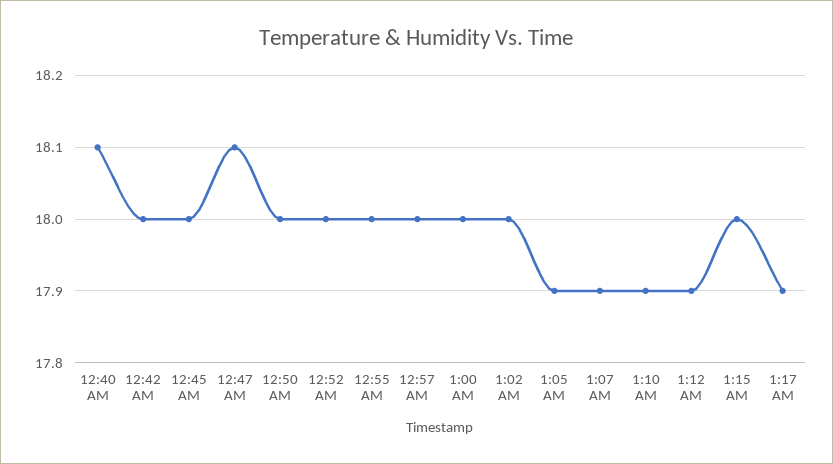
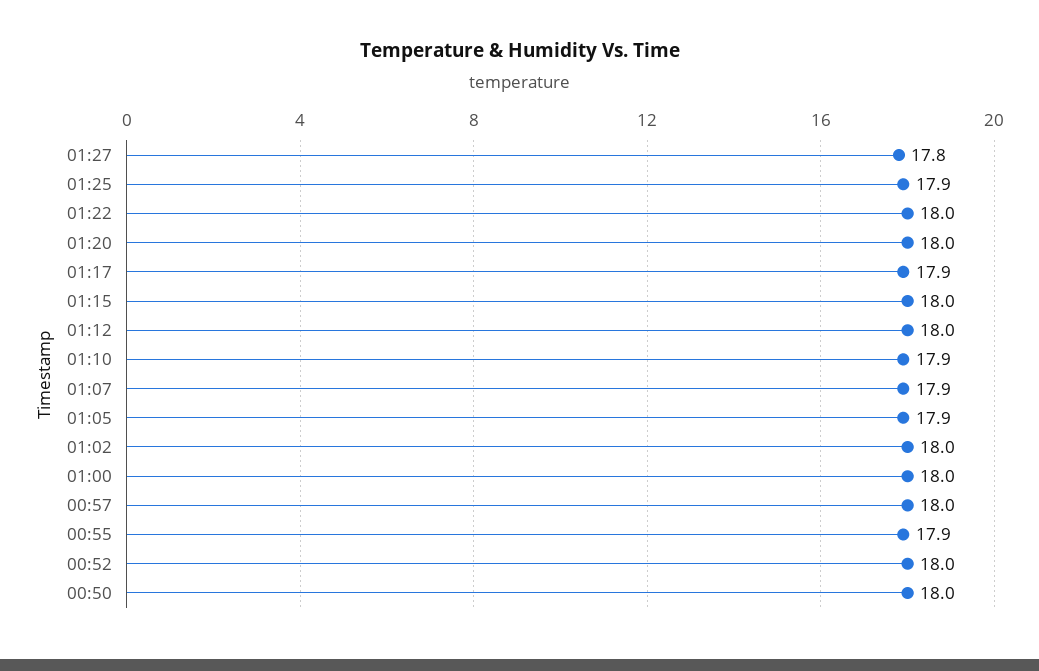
12:40 AM: 18.1 -> none
12:42 AM: 18 -> none
12:45 AM: 18 -> none
12:47 AM: 18.1 -> none
12:55 AM: 18 -> 17.9
1:12 AM: 17.9 -> 18
01:27: none -> 17.8
01:25: none -> 17.9
01:22: none -> 18
01:20: none -> 18

